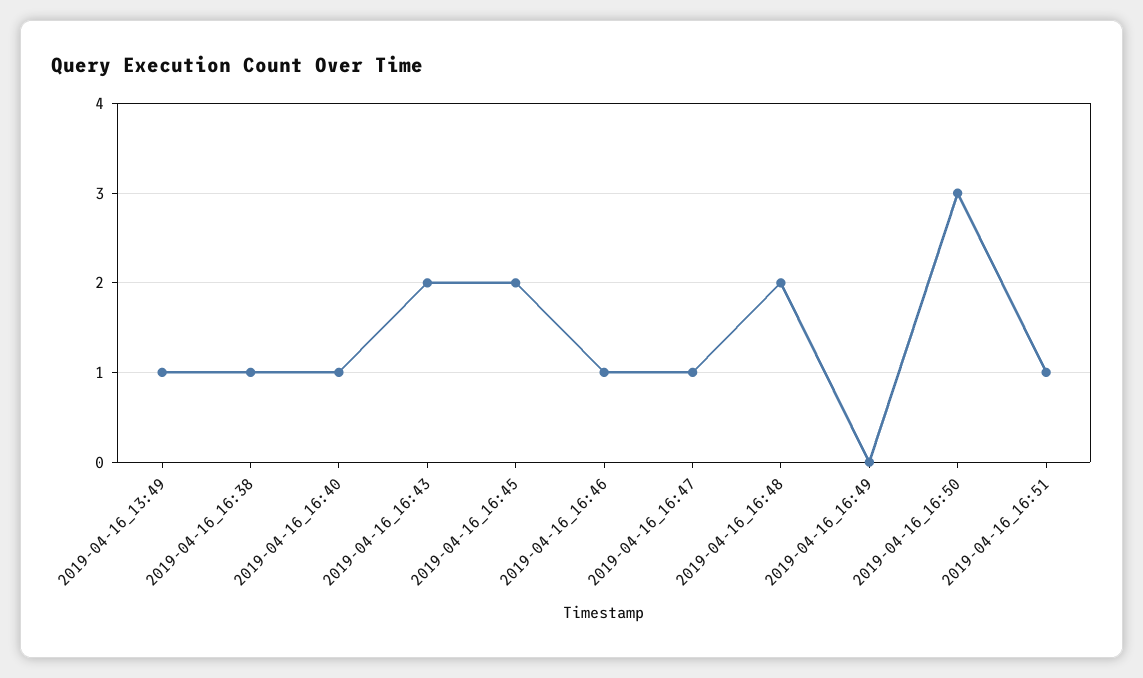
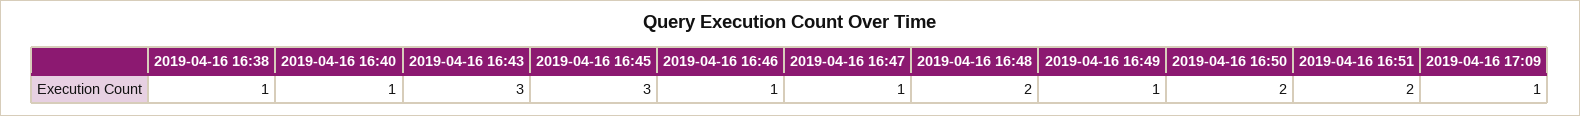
2019-04-16_13:49: 1 -> none
2019-04-16_16:43: 2 -> 3
2019-04-16_16:45: 2 -> 3
2019-04-16_16:49: 0 -> 1
2019-04-16_16:50: 3 -> 2
2019-04-16_16:51: 1 -> 2
2019-04-16 17:09: none -> 1

